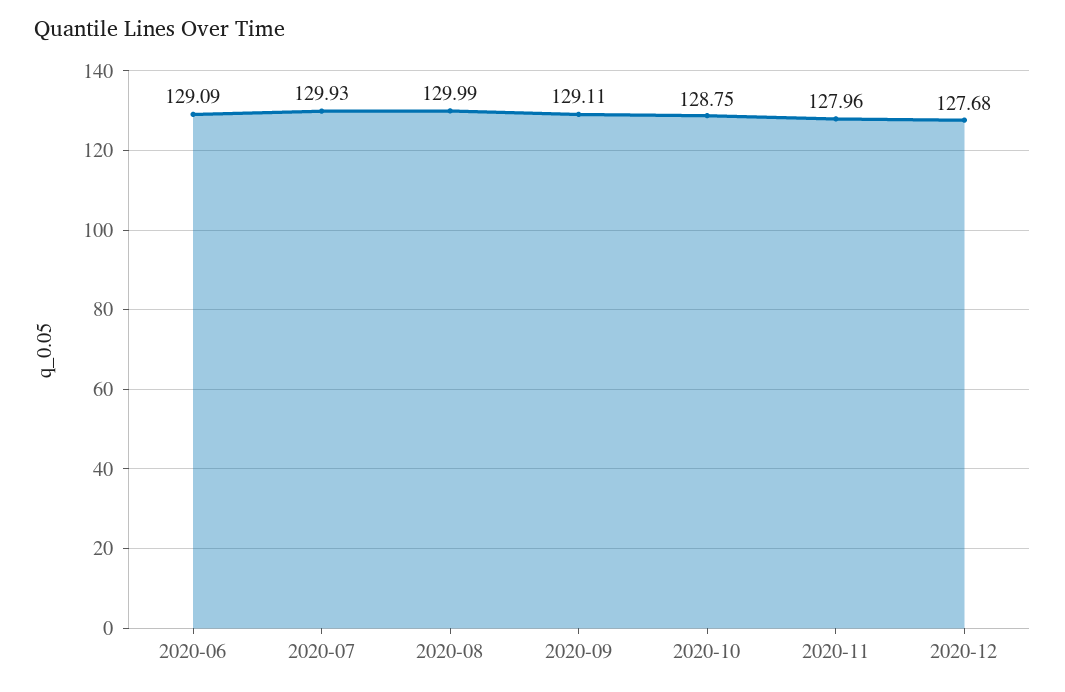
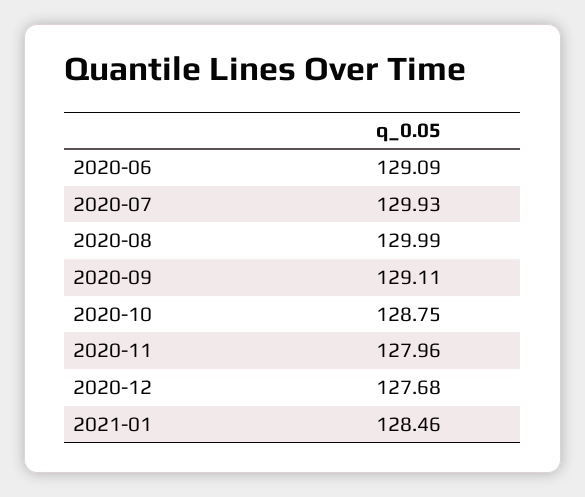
2021-01: none -> 128.46

